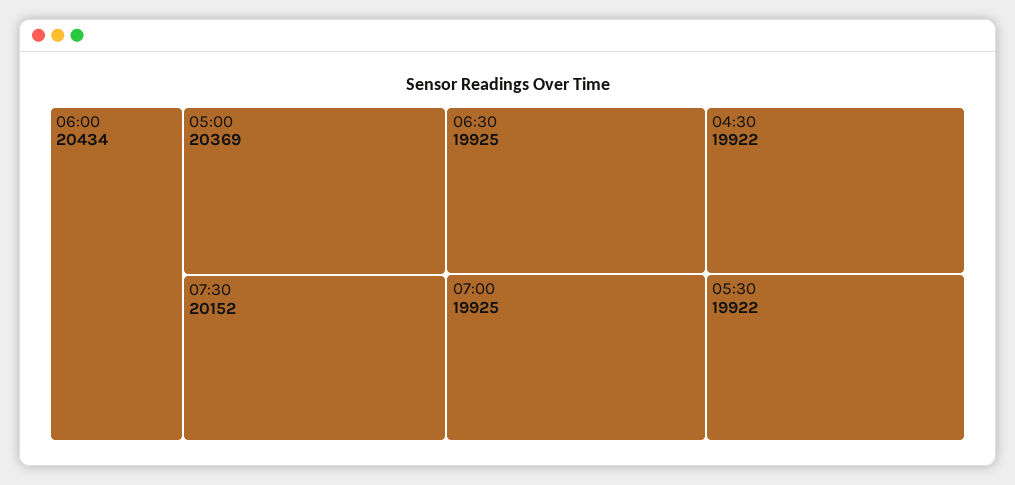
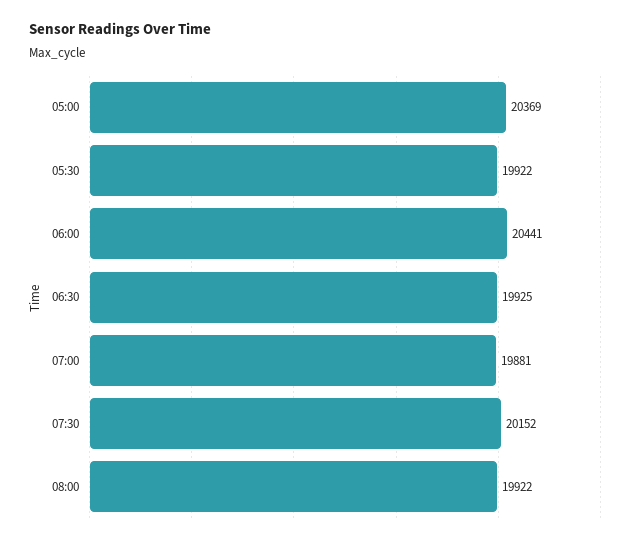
06:00: 20434 -> 20441
07:00: 19925 -> 19881
04:30: 19922 -> none
08:00: none -> 19922

